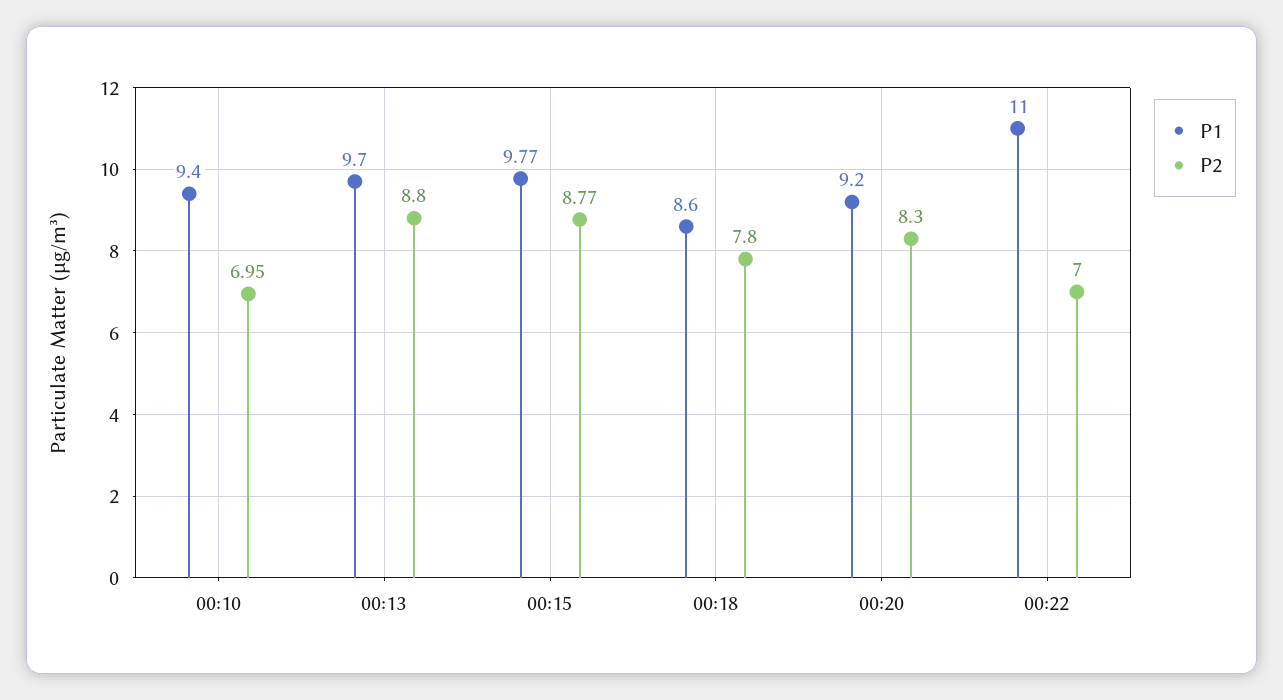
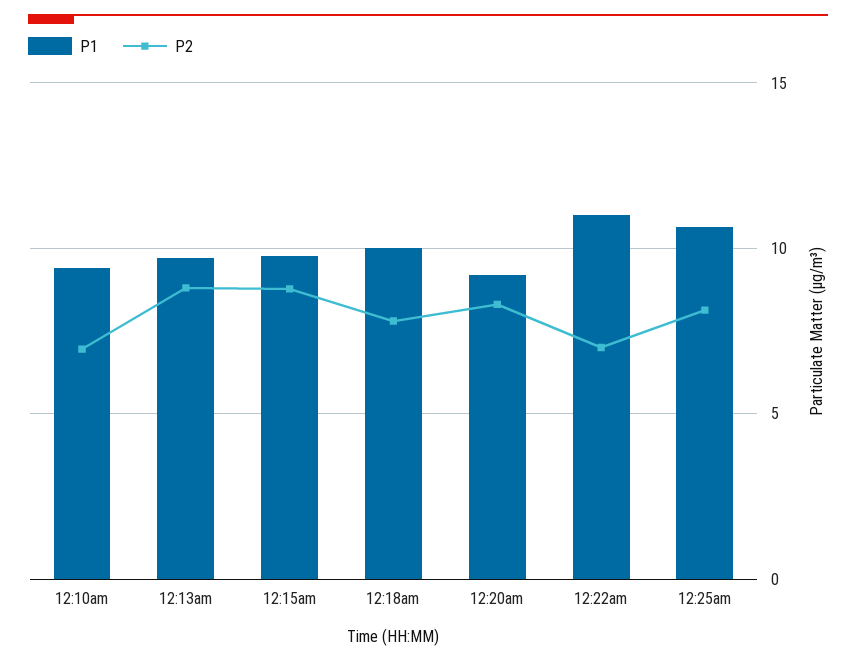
P1, 00:18: 8.6 -> 10
P1, 12:25am: none -> 10.5
P2, 12:25am: none -> 8

